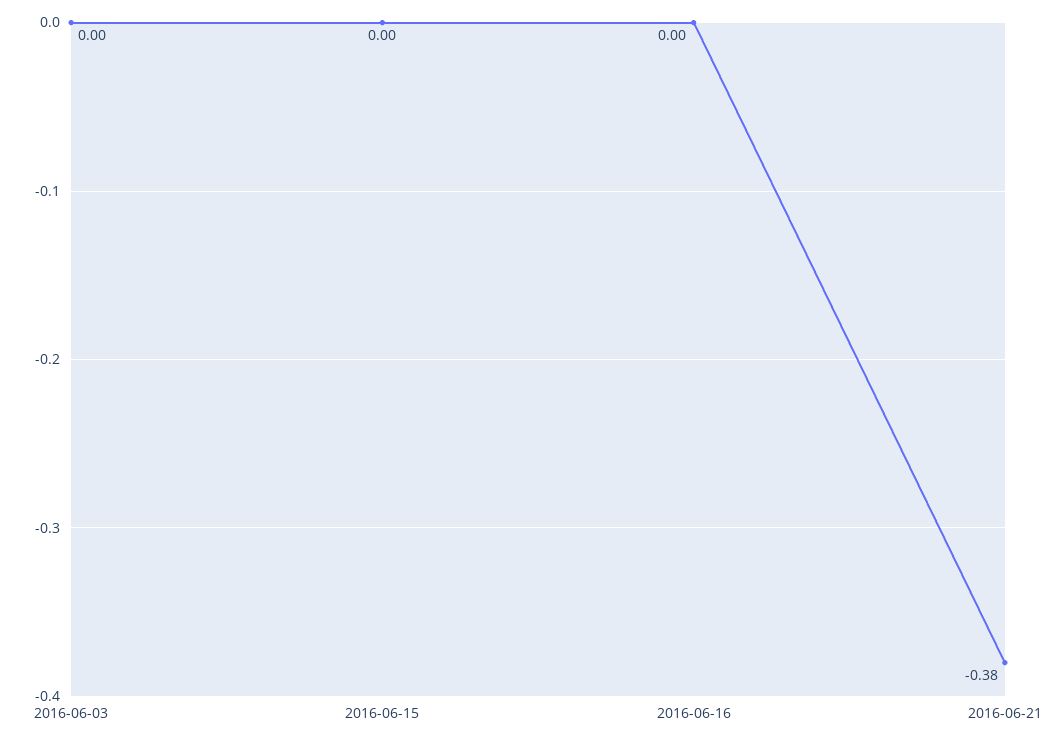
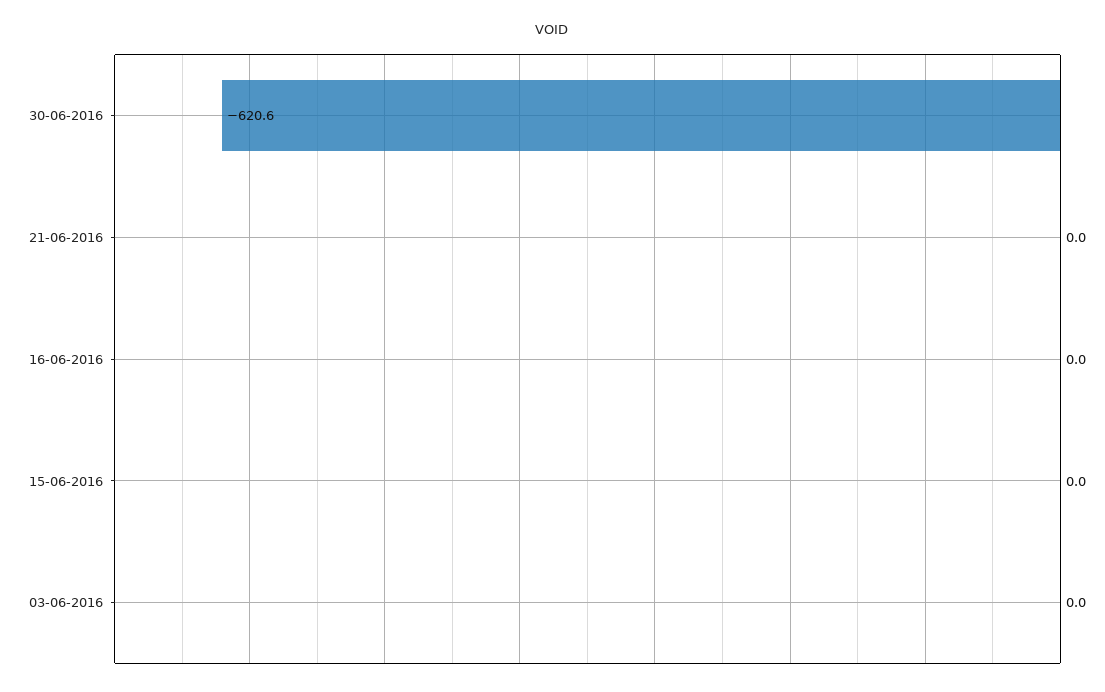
2016-06-21: -0.38 -> 0
30-06-2016: none -> -620.6

